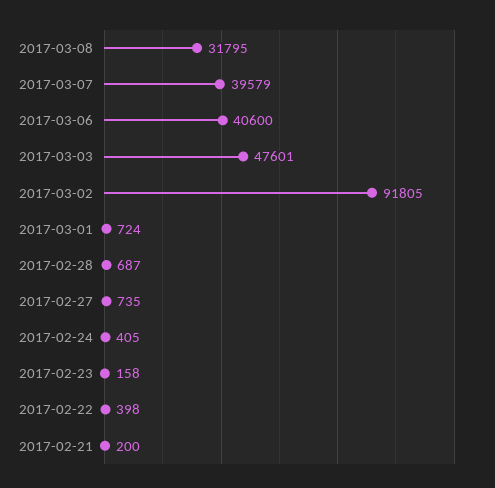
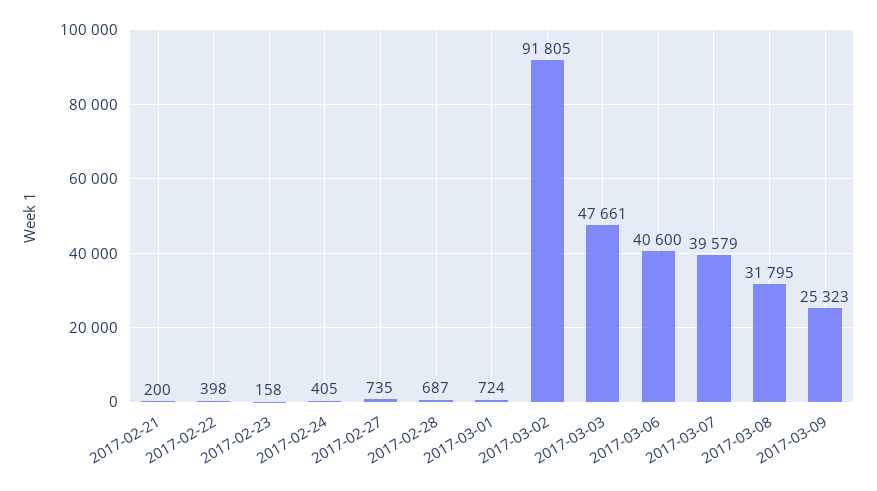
2017-03-03: 47601 -> 47661
2017-03-09: none -> 25323

